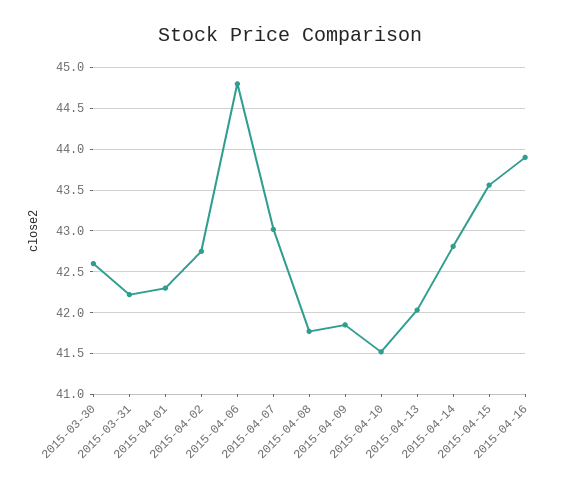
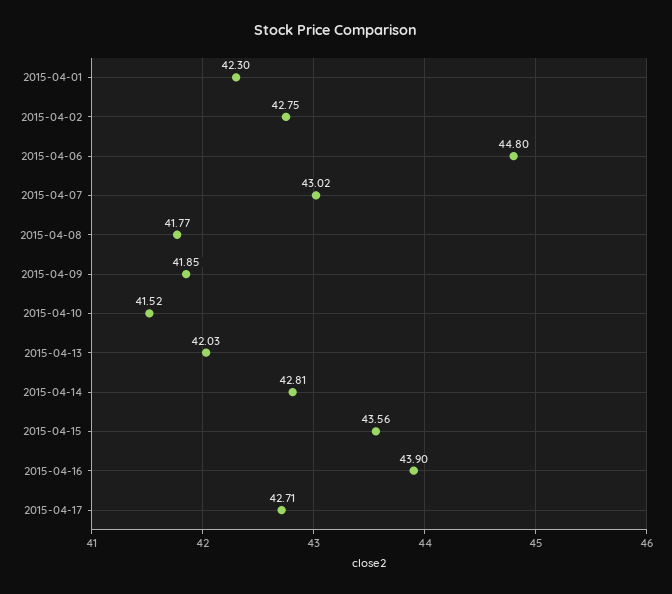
2015-03-30: 42.6 -> none
2015-03-31: 42.2 -> none
2015-04-17: none -> 42.71

